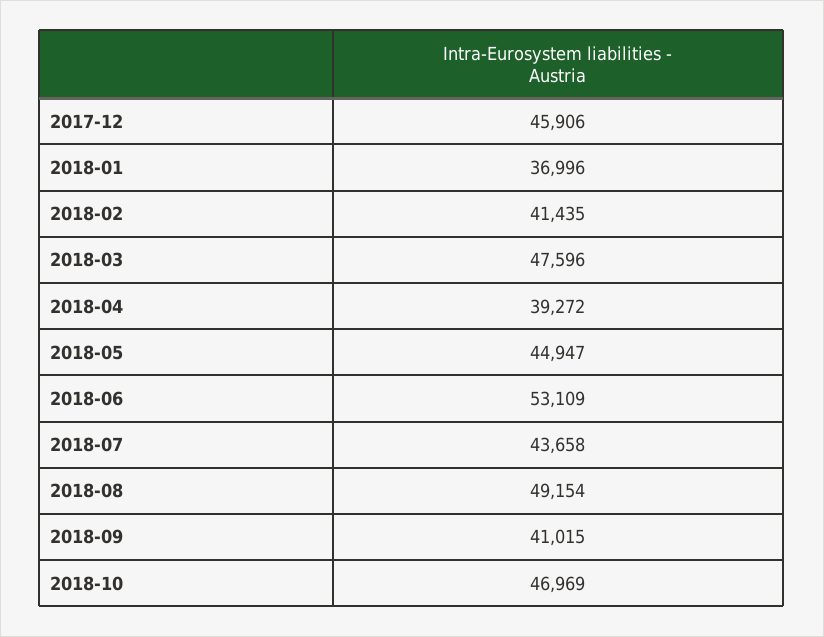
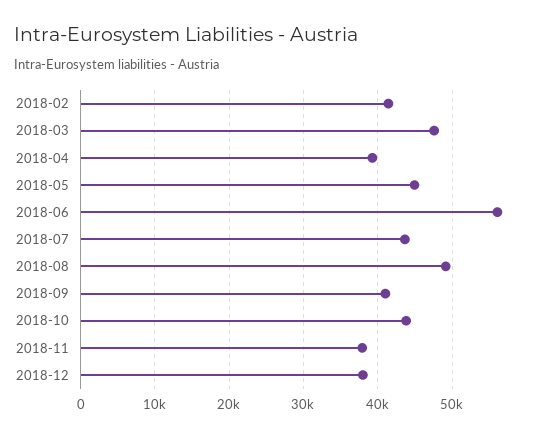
2017-12: 45906 -> none
2018-01: 36996 -> none
2018-06: 53109 -> 56000
2018-10: 46969 -> 44000
2018-11: none -> 38000
2018-12: none -> 38000

